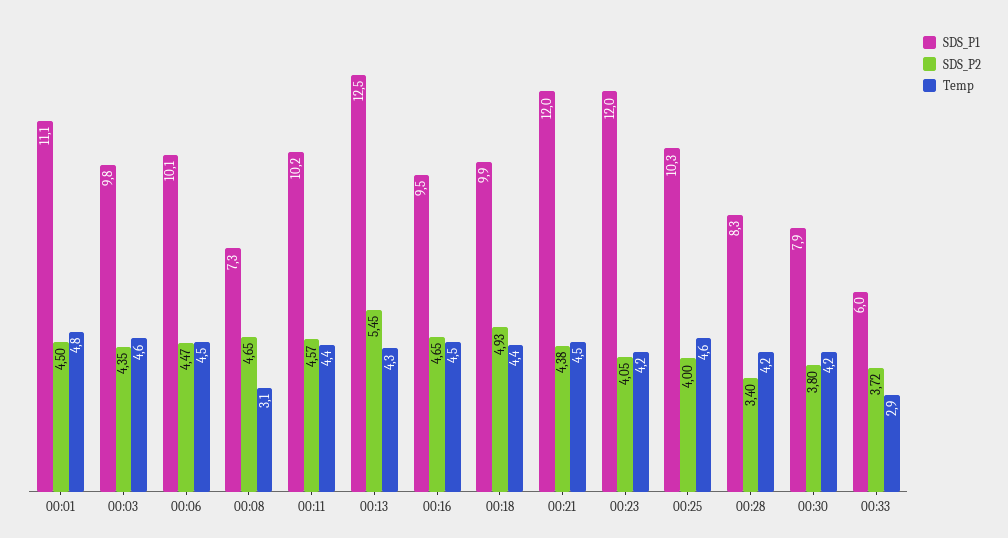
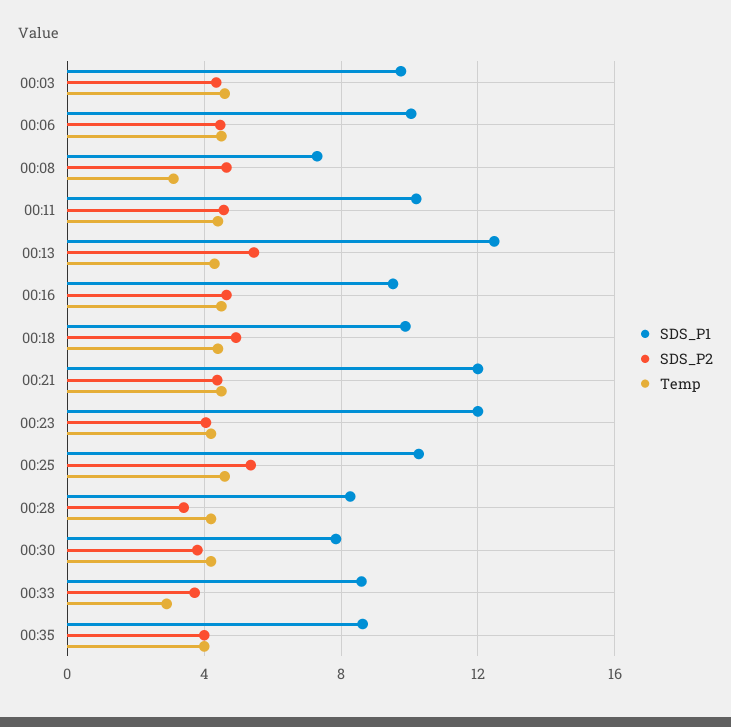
SDS_P1, 00:01: 11.1 -> none
SDS_P2, 00:01: 4.5 -> none
Temp, 00:01: 4.8 -> none
SDS_P2, 00:25: 4 -> 5.5
SDS_P1, 00:33: 6 -> 8.5
SDS_P1, 00:35: none -> 8.5
SDS_P2, 00:35: none -> 4
Temp, 00:35: none -> 4

